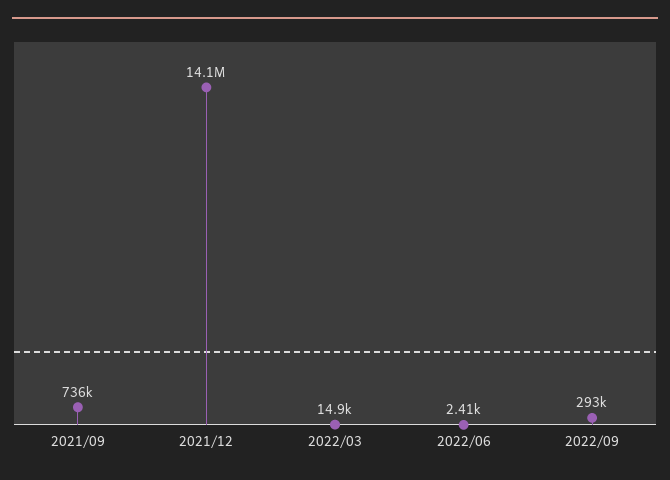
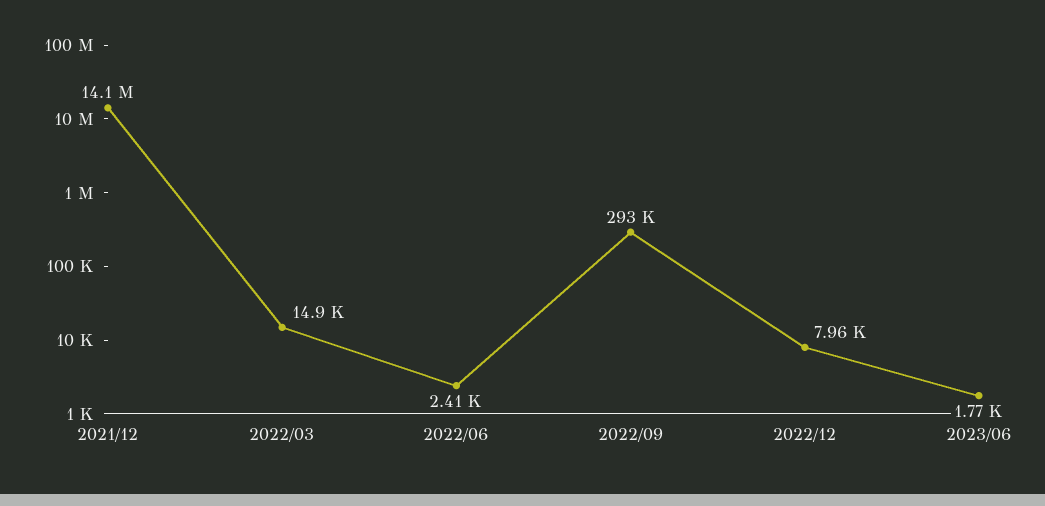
2021/09: 736000 -> none
2022/12: none -> 7960
2023/06: none -> 1770

